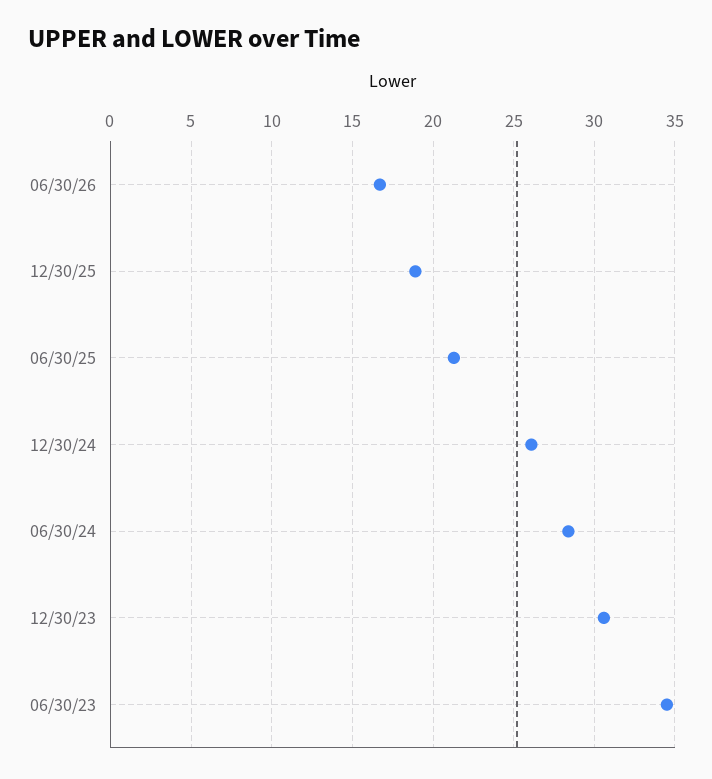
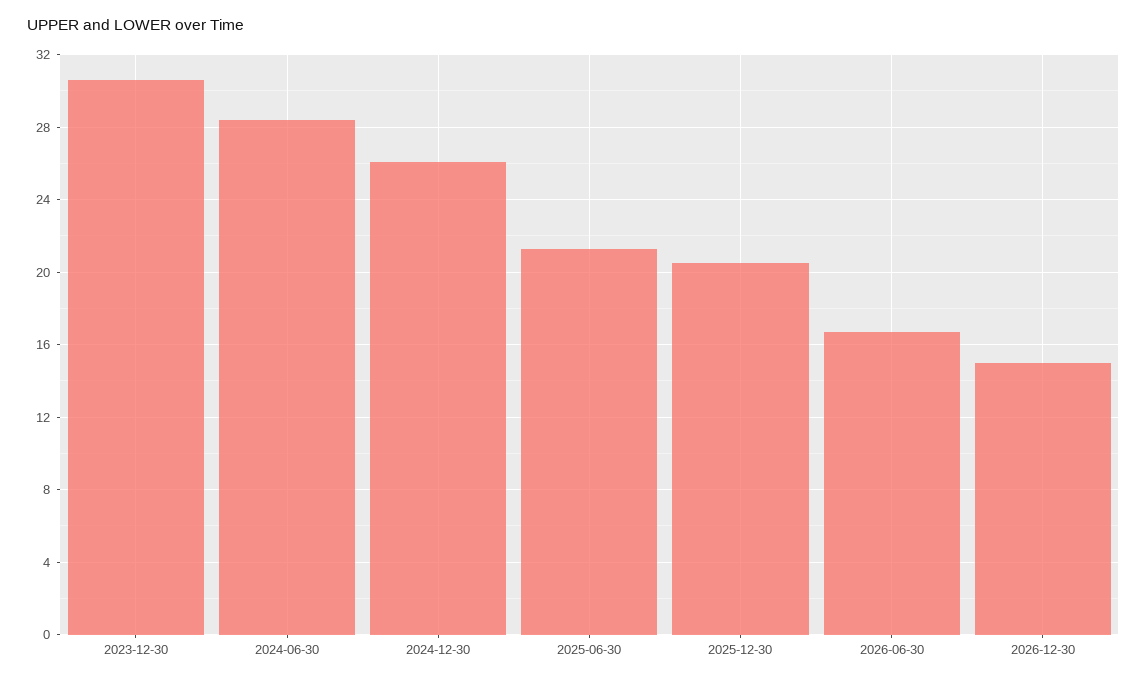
12/30/25: 19 -> 20.5
06/30/23: 34.5 -> none
2026-12-30: none -> 15

